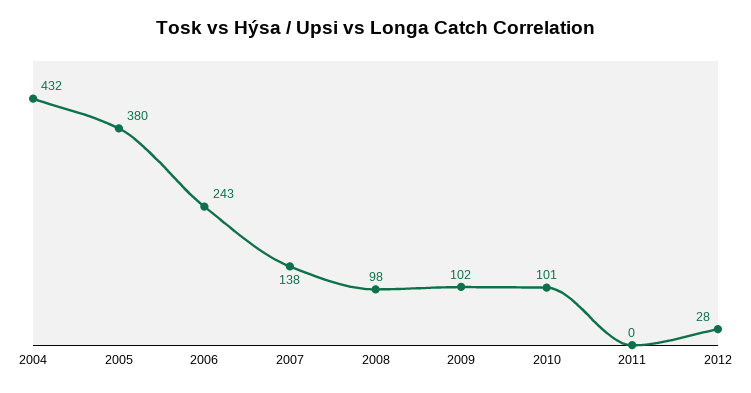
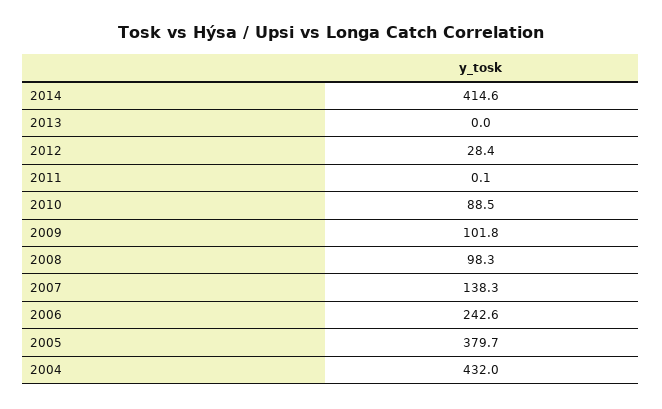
2010: 101 -> 88.5
2014: none -> 414.6
2013: none -> 0

